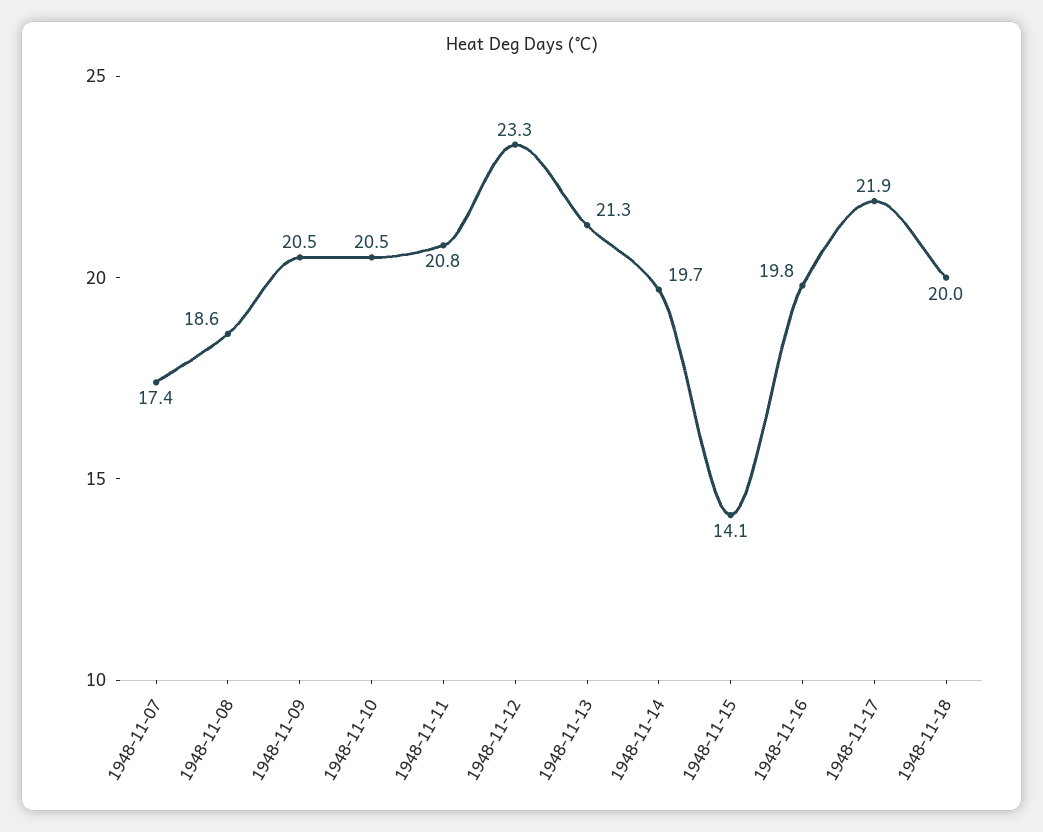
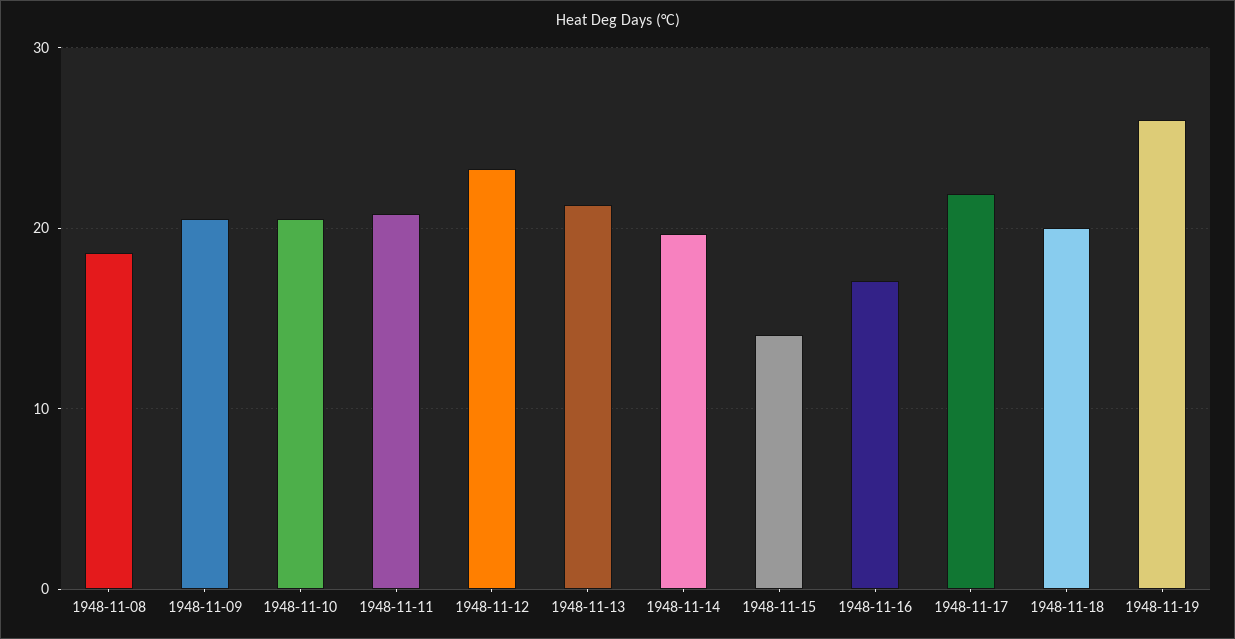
1948-11-07: 17.4 -> none
1948-11-16: 19.8 -> 17
1948-11-19: none -> 26

